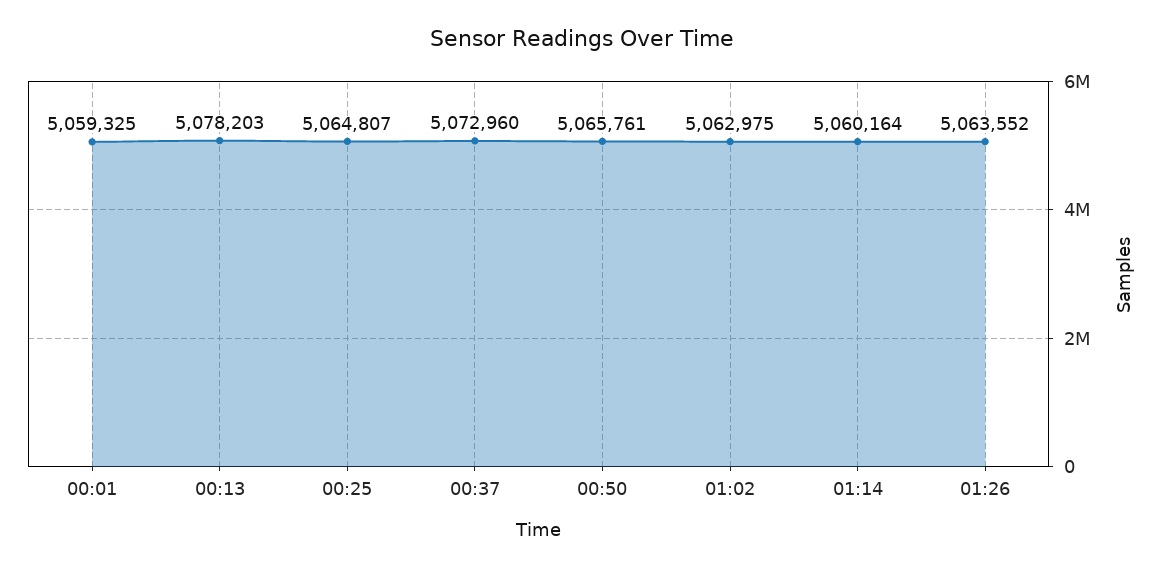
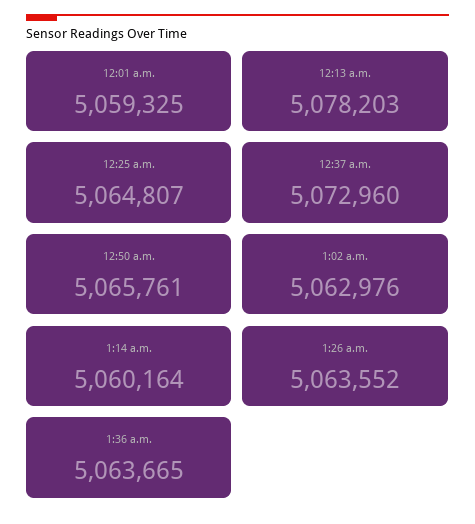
01:02: 5062975 -> 5062976
1:36 a.m.: none -> 5063665

